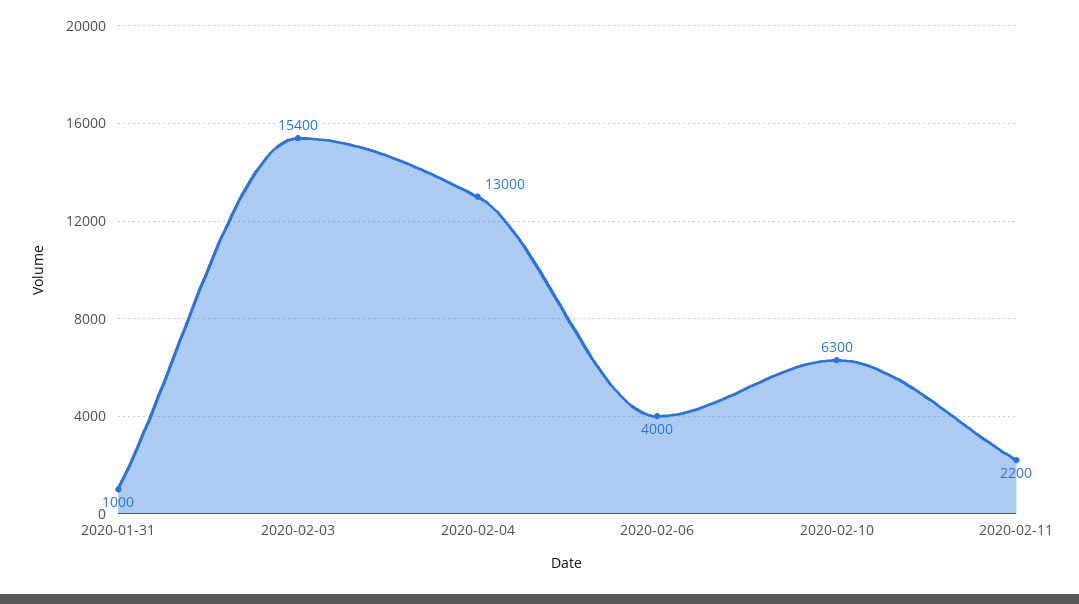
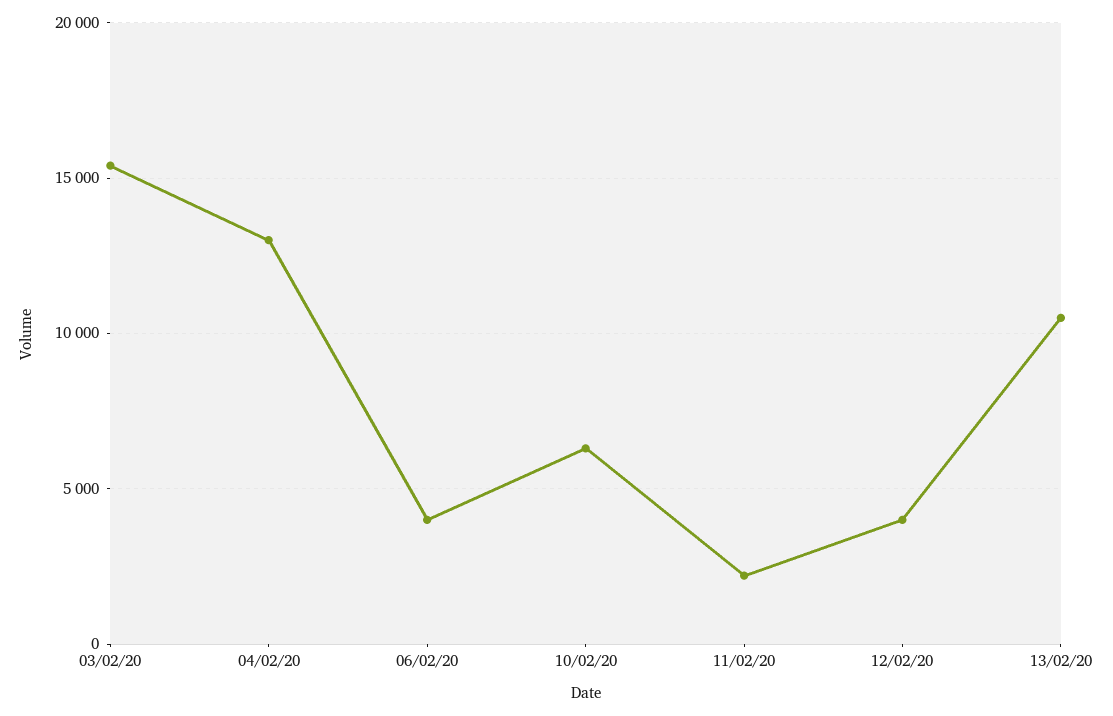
2020-01-31: 1000 -> none
12/02/20: none -> 4000
13/02/20: none -> 10500

